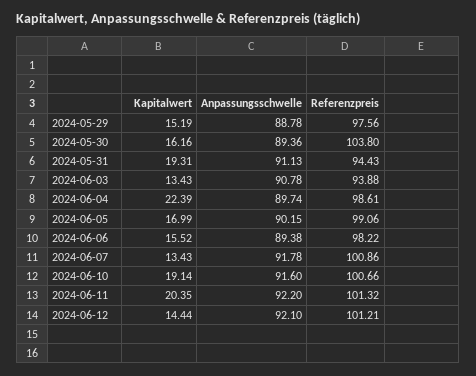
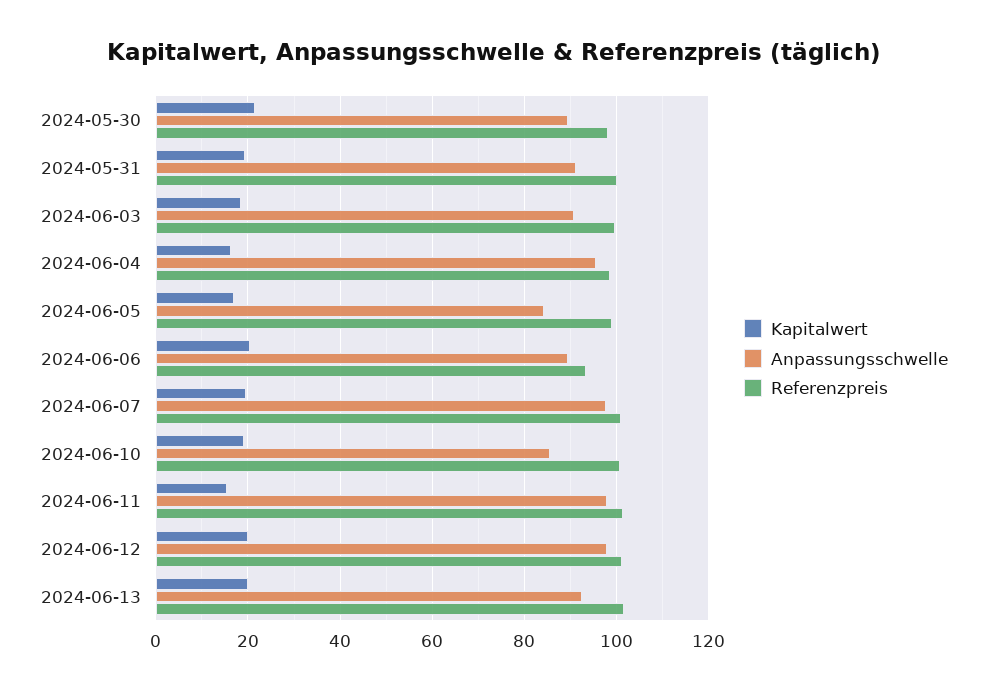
Kapitalwert, 2024-05-29: 15.19 -> none
Anpassungsschwelle, 2024-05-29: 88.78 -> none
Referenzpreis, 2024-05-29: 97.56 -> none
Kapitalwert, 2024-05-30: 16.16 -> 22
Referenzpreis, 2024-05-30: 103.8 -> 98
Referenzpreis, 2024-05-31: 94.43 -> 100
Kapitalwert, 2024-06-03: 13.43 -> 18
Referenzpreis, 2024-06-03: 93.88 -> 100
Kapitalwert, 2024-06-04: 22.39 -> 16
Anpassungsschwelle, 2024-06-04: 89.74 -> 96
Anpassungsschwelle, 2024-06-05: 90.15 -> 84
Kapitalwert, 2024-06-06: 15.52 -> 20
Referenzpreis, 2024-06-06: 98.22 -> 94
Kapitalwert, 2024-06-07: 13.43 -> 20
Anpassungsschwelle, 2024-06-07: 91.78 -> 98
Anpassungsschwelle, 2024-06-10: 91.6 -> 86
Kapitalwert, 2024-06-11: 20.35 -> 16
Anpassungsschwelle, 2024-06-11: 92.2 -> 98
Kapitalwert, 2024-06-12: 14.44 -> 20
Anpassungsschwelle, 2024-06-12: 92.1 -> 98
Kapitalwert, 2024-06-13: none -> 20
Anpassungsschwelle, 2024-06-13: none -> 92
Referenzpreis, 2024-06-13: none -> 102

